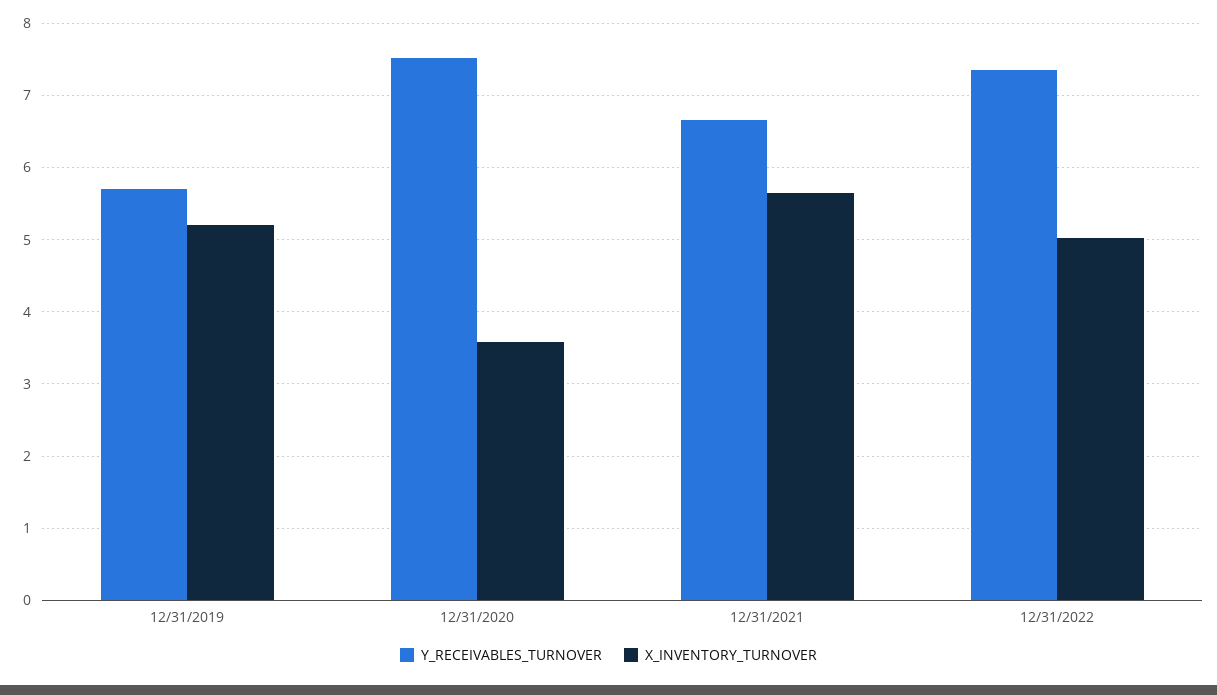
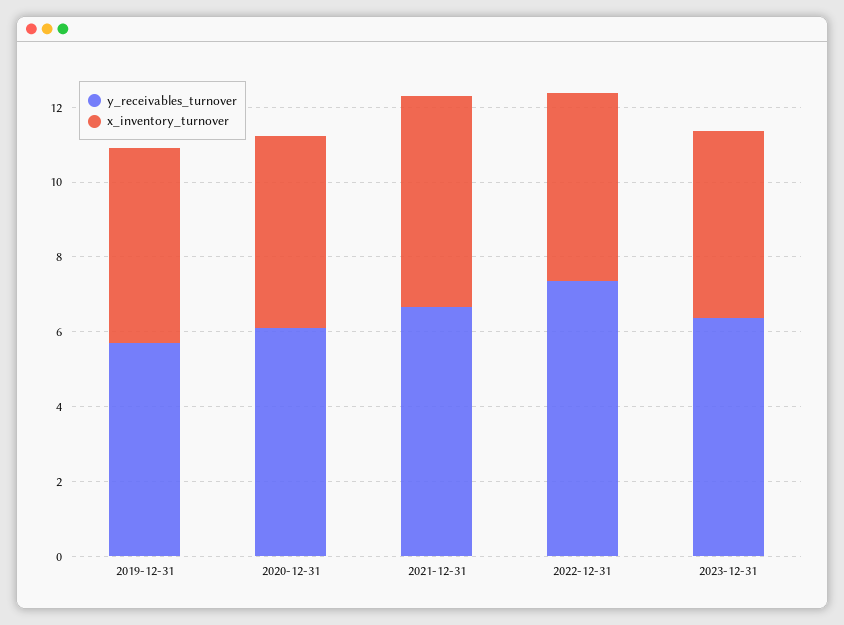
Y_RECEIVABLES_TURNOVER, 12/31/2020: 7.5 -> 6
X_INVENTORY_TURNOVER, 12/31/2020: 3.6 -> 5
Y_RECEIVABLES_TURNOVER, 2023-12-31: none -> 6.5
X_INVENTORY_TURNOVER, 2023-12-31: none -> 5

